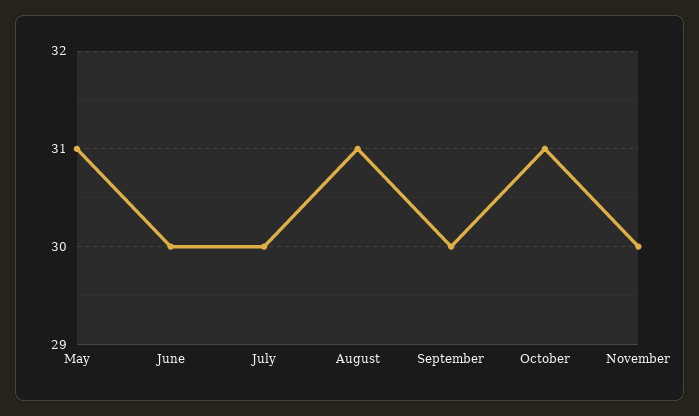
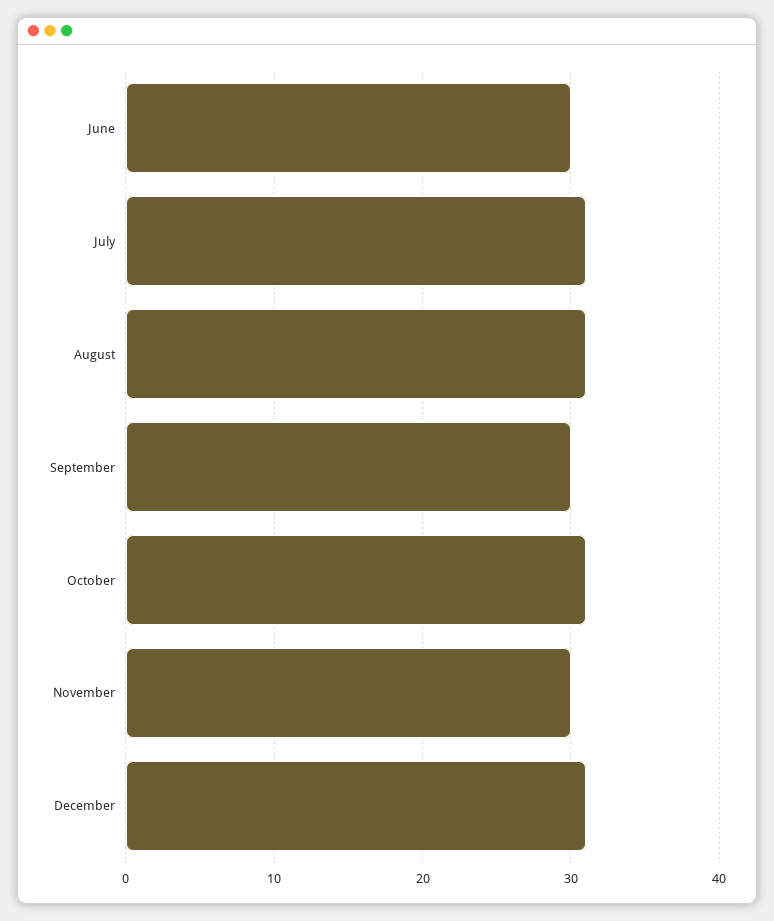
May: 31 -> none
July: 30 -> 31
December: none -> 31

